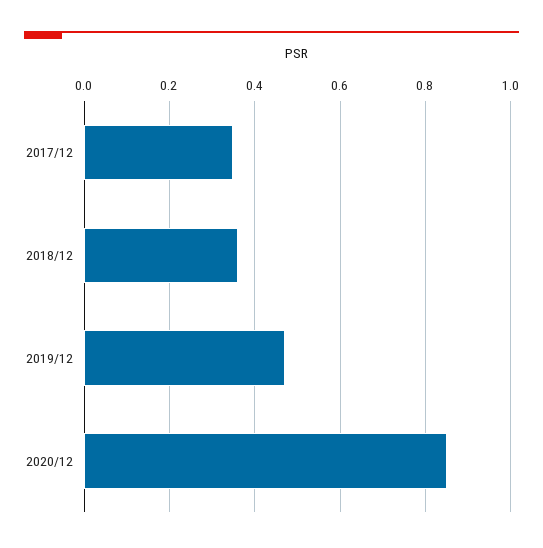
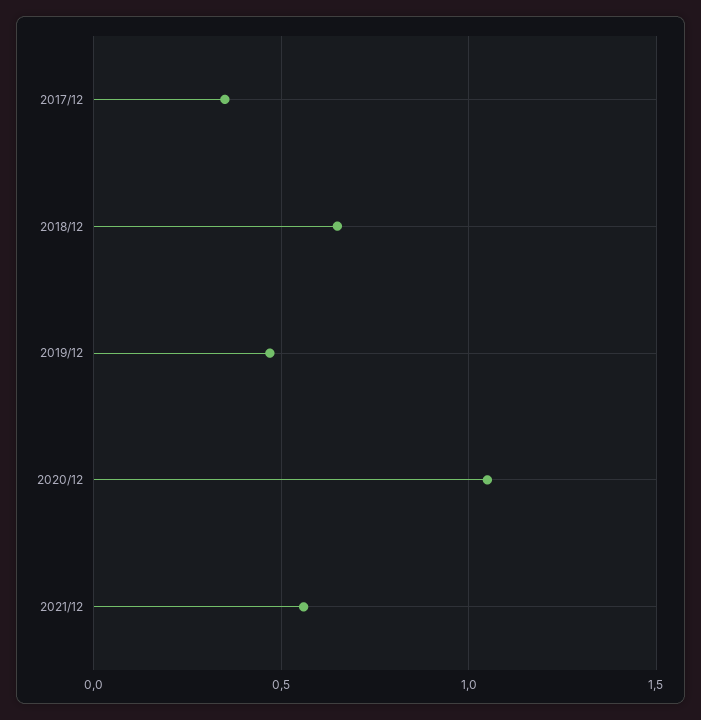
2018/12: 0.35 -> 0.65
2020/12: 0.85 -> 1.05
2021/12: none -> 0.55

